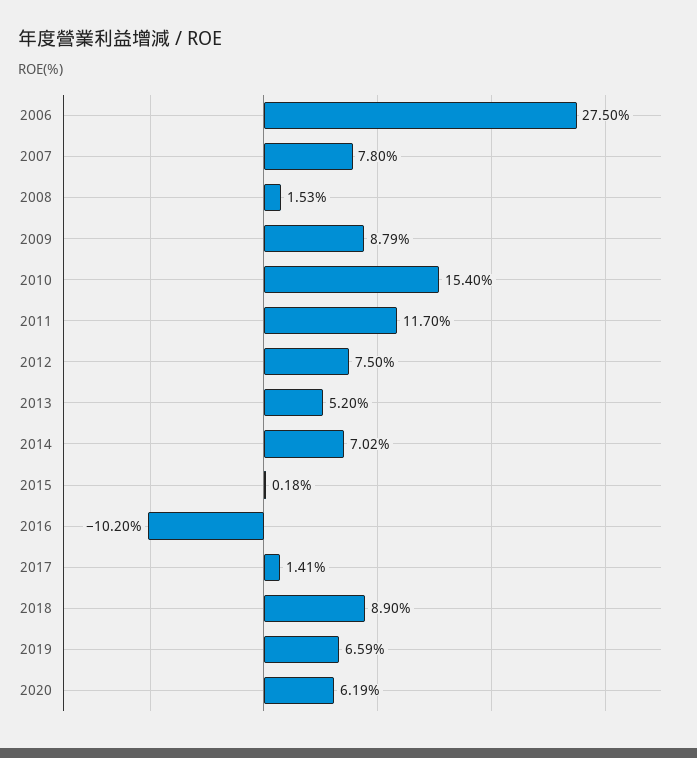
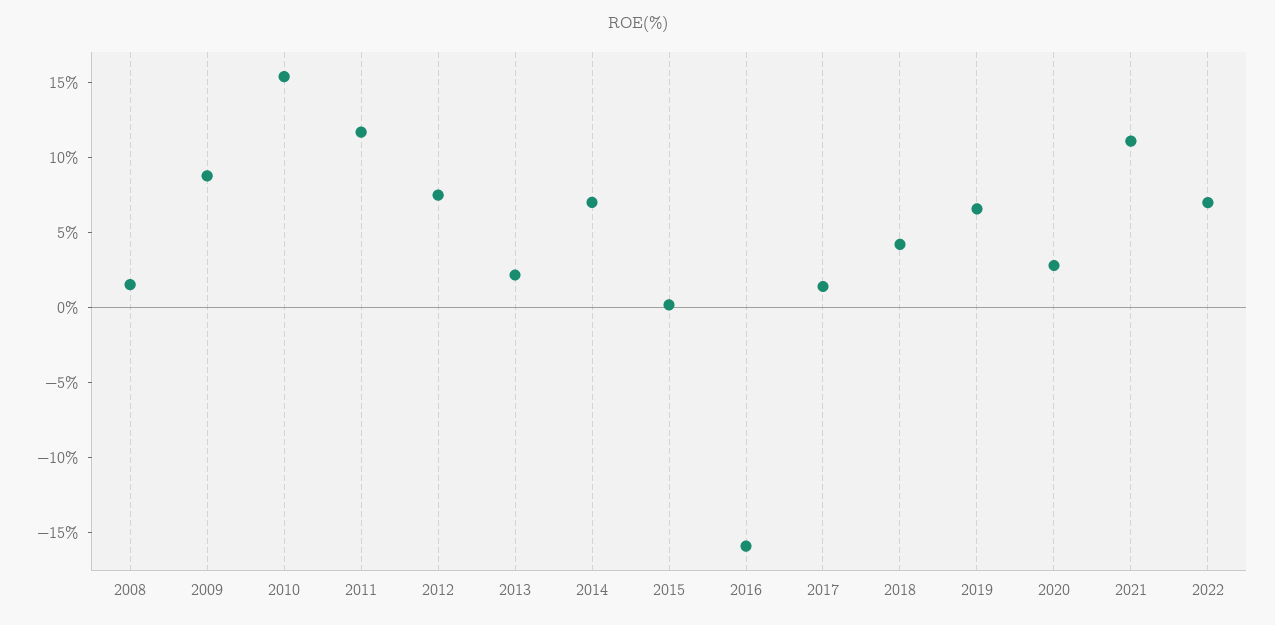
2006: 27.5 -> none
2007: 7.8 -> none
2013: 5.2 -> 2
2016: -10.2 -> -16
2018: 8.9 -> 4
2020: 6.19 -> 3
2021: none -> 11
2022: none -> 7

